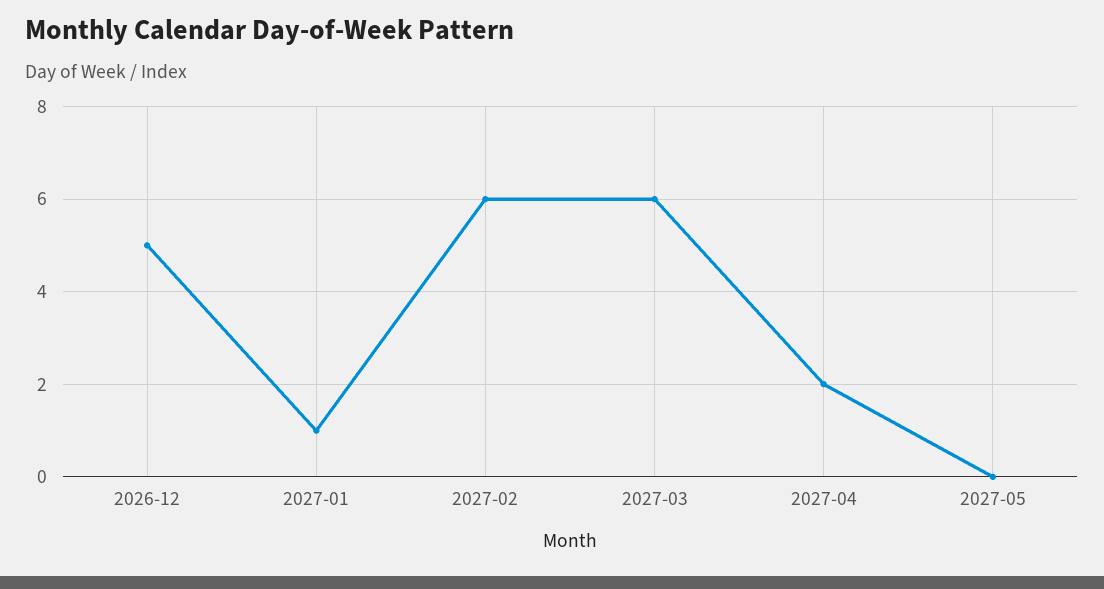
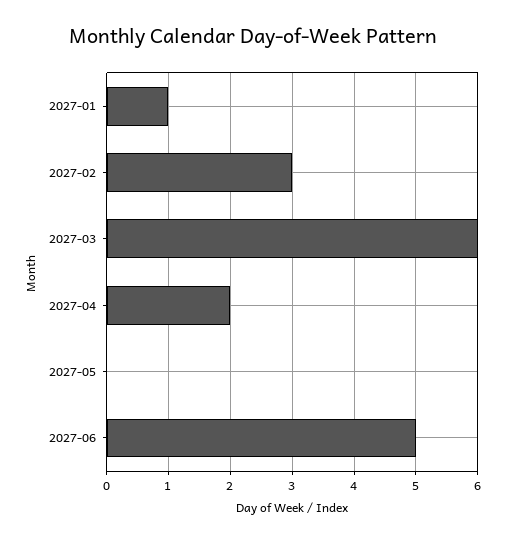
2026-12: 5 -> none
2027-02: 6 -> 3
2027-06: none -> 5

